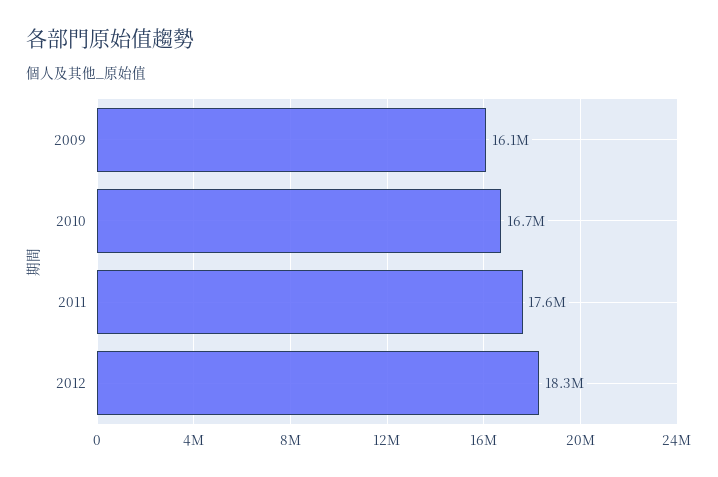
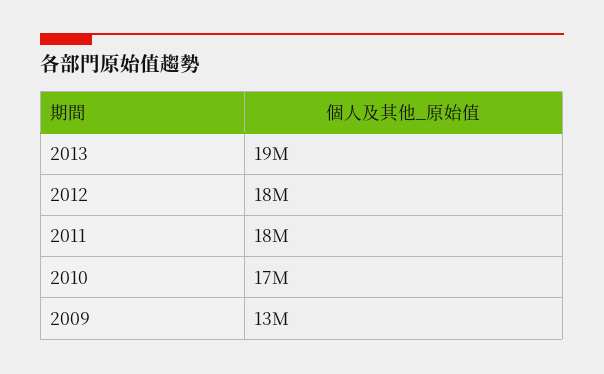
2009: 16100000 -> 13000000
2013: none -> 19000000

